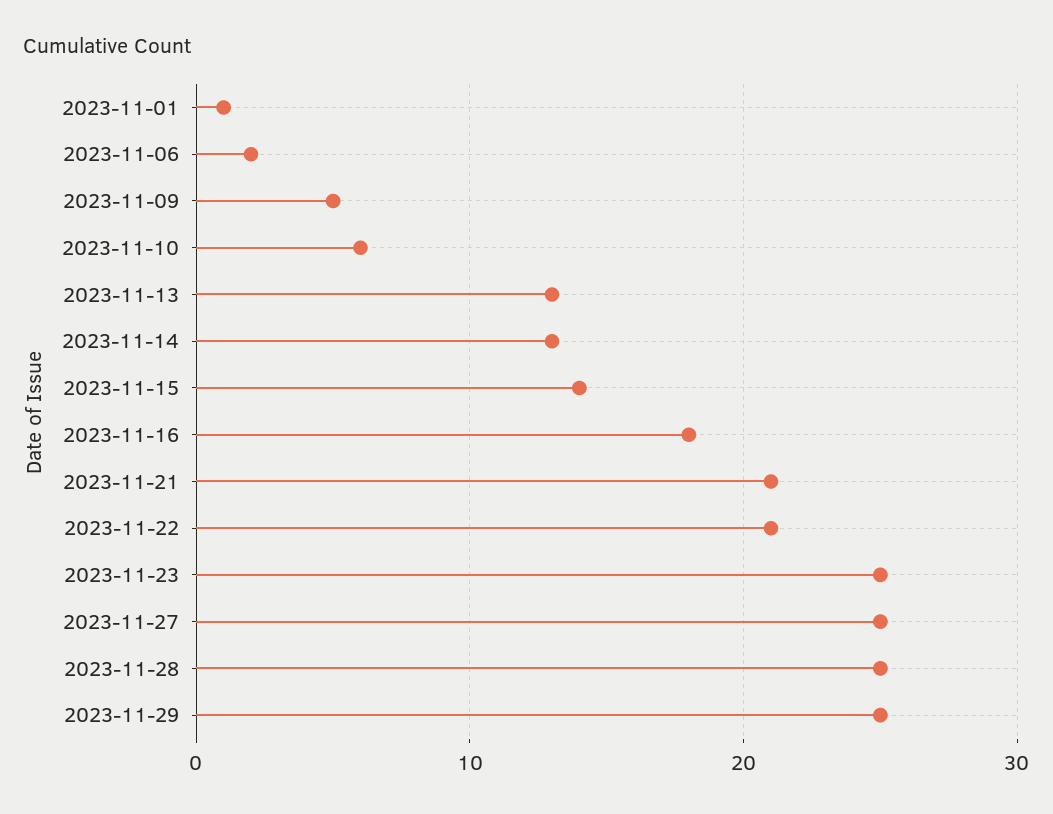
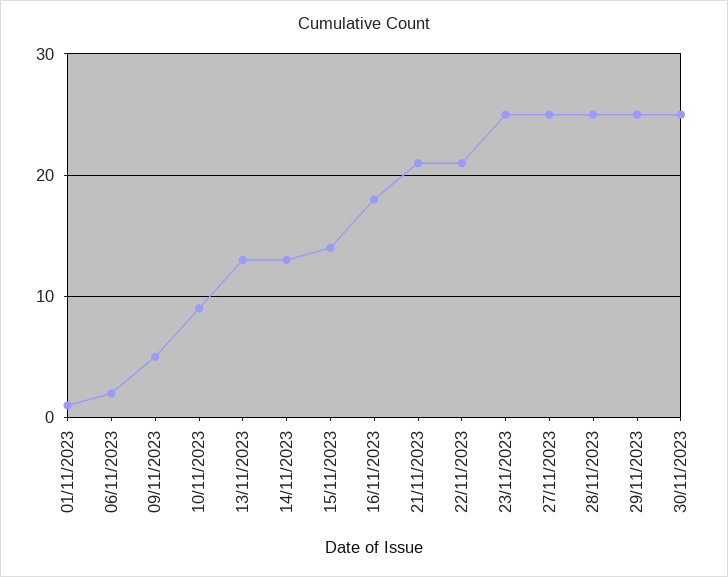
2023-11-10: 6 -> 9
30/11/2023: none -> 25

